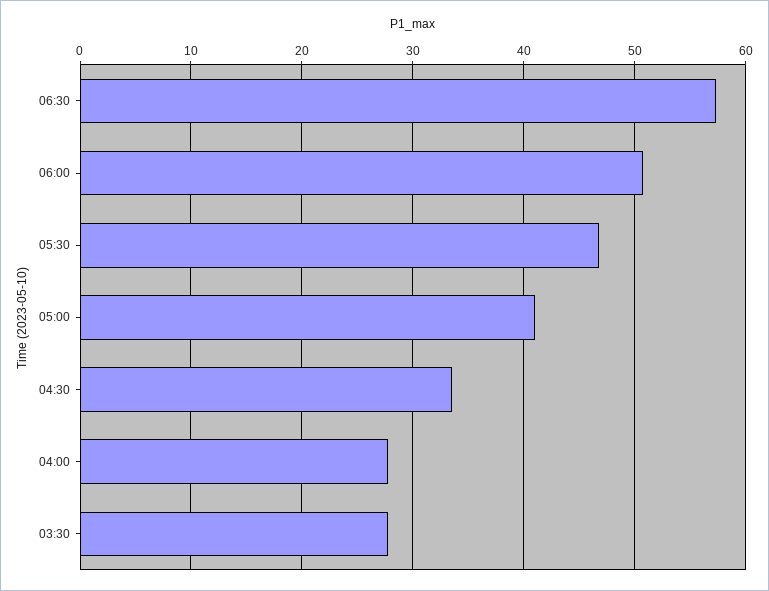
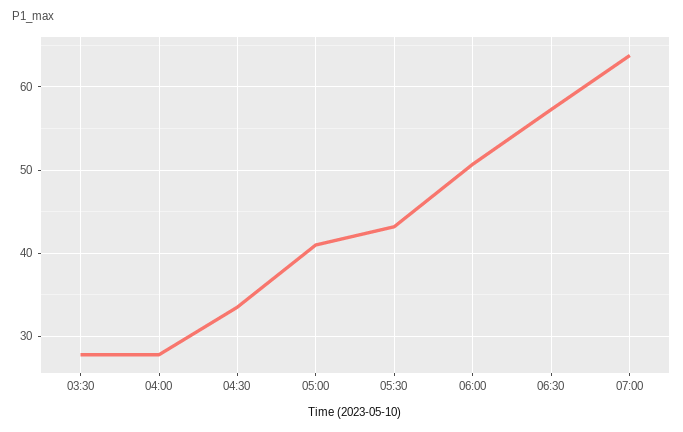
05:30: 47 -> 43
07:00: none -> 64

